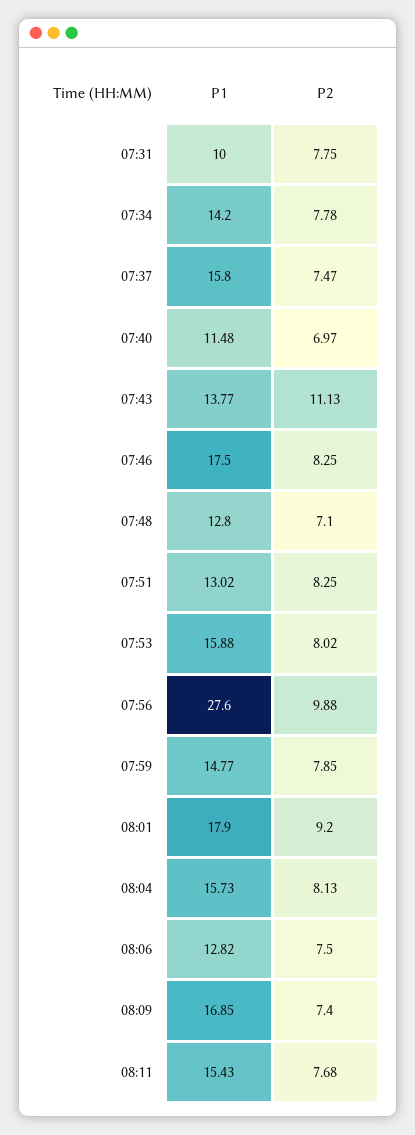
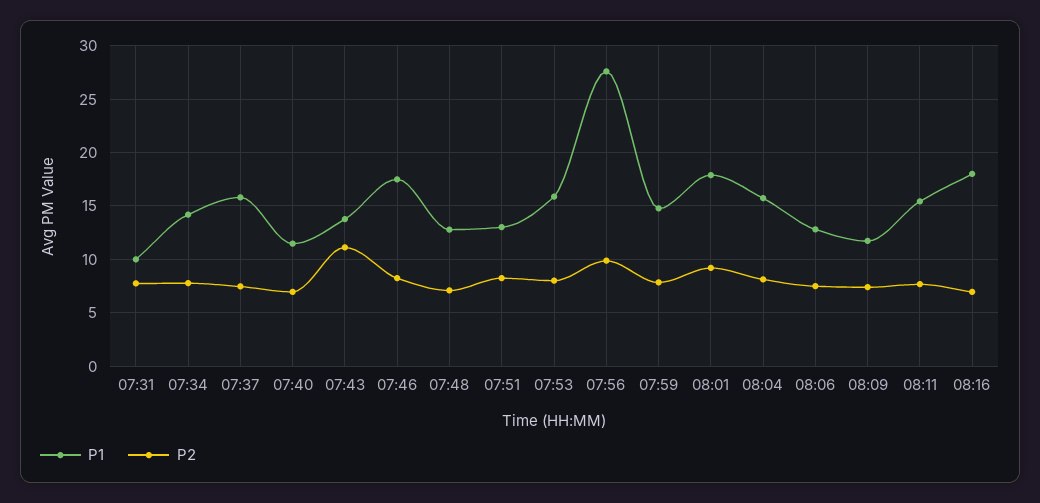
P1, 08:09: 16.85 -> 12
P1, 08:16: none -> 18
P2, 08:16: none -> 7

